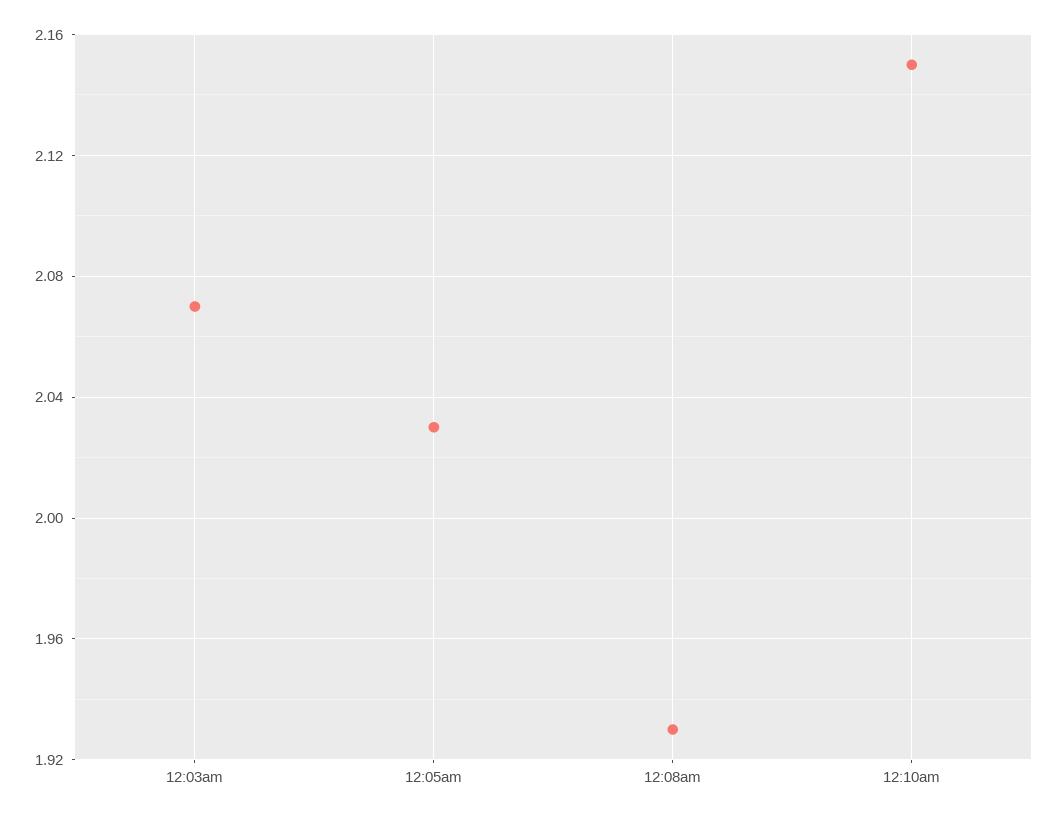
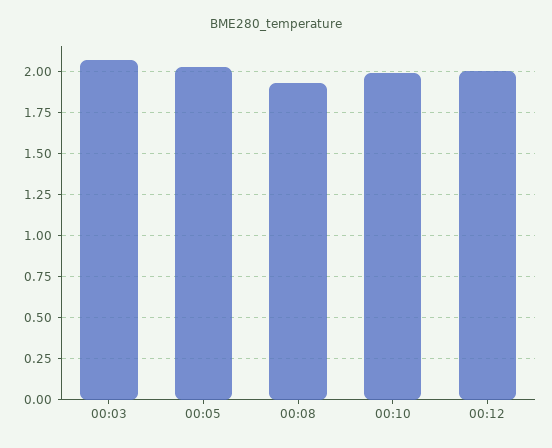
12:10am: 2.15 -> 2
00:12: none -> 2

